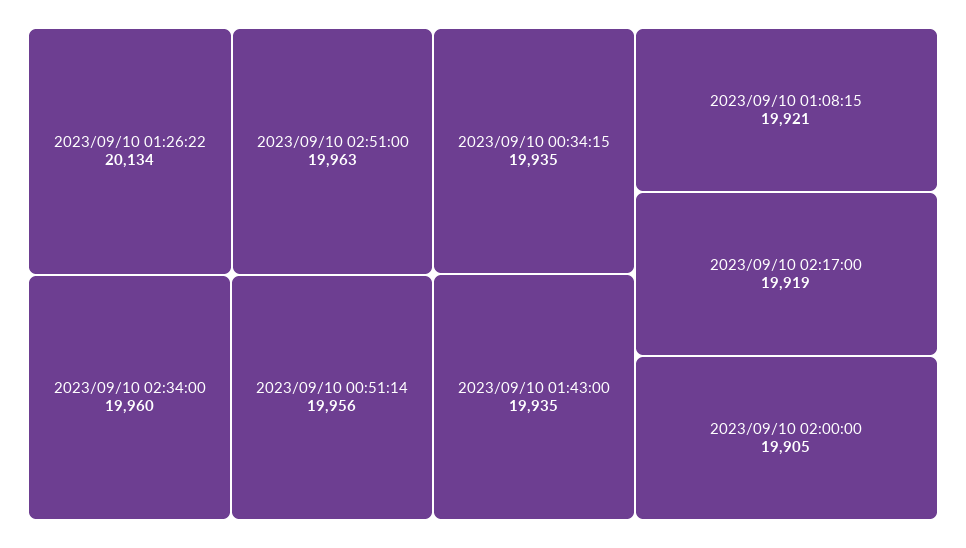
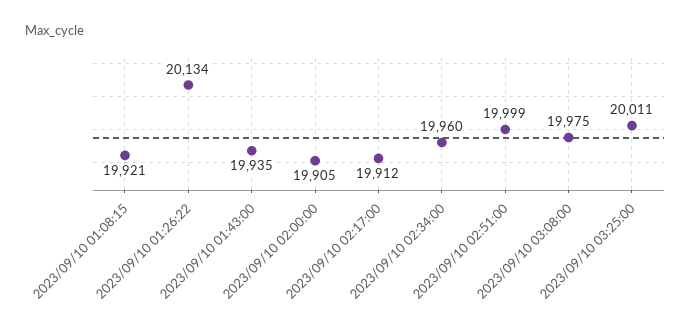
2023/09/10 02:51:00: 19963 -> 19999
2023/09/10 00:51:14: 19956 -> none
2023/09/10 00:34:15: 19935 -> none
2023/09/10 02:17:00: 19919 -> 19912
2023/09/10 03:08:00: none -> 19975
2023/09/10 03:25:00: none -> 20011

